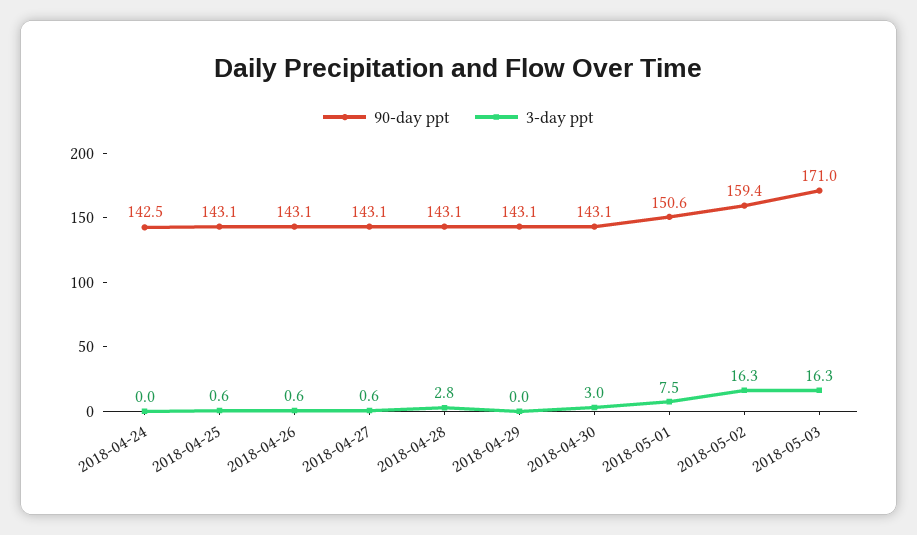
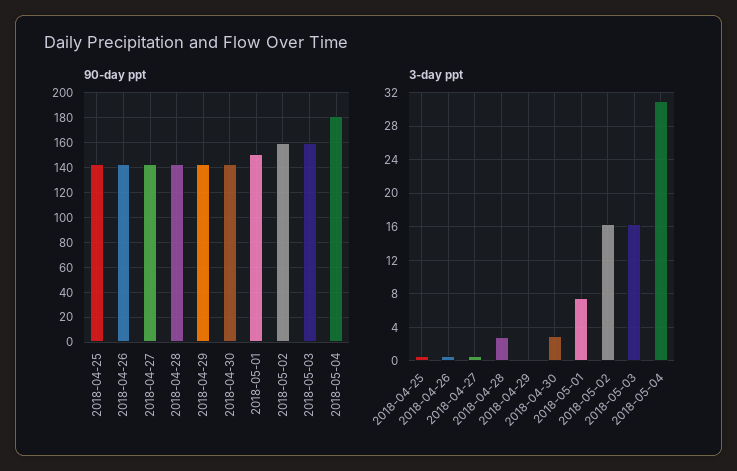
90-day ppt, 2018-04-24: 142.5 -> none
3-day ppt, 2018-04-24: 0 -> none
90-day ppt, 2018-05-03: 171 -> 160
90-day ppt, 2018-05-04: none -> 180
3-day ppt, 2018-05-04: none -> 31

